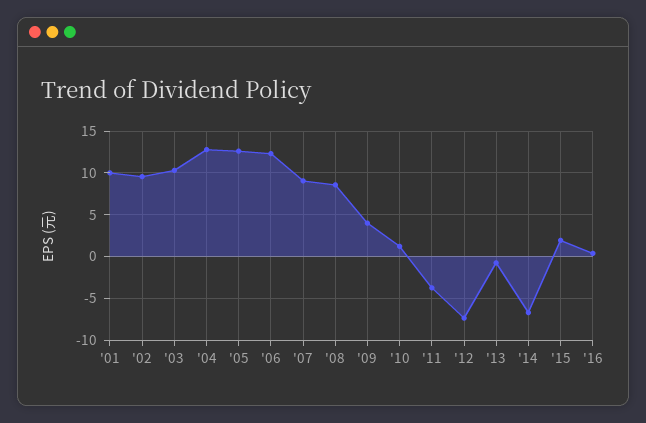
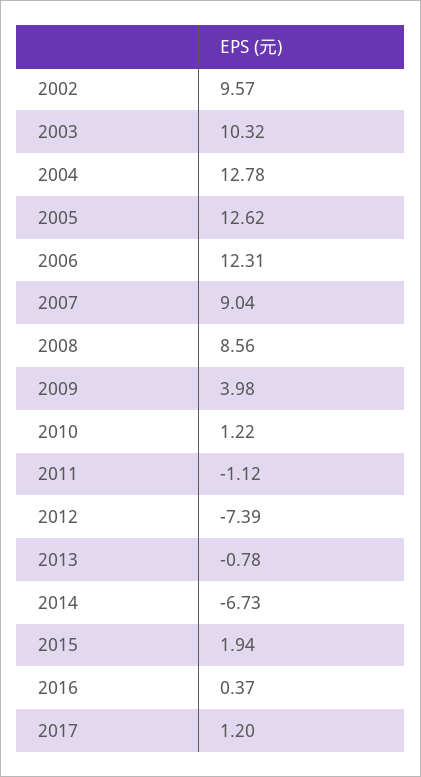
'01: 10 -> none
'11: -4 -> -1.12
2017: none -> 1.2

